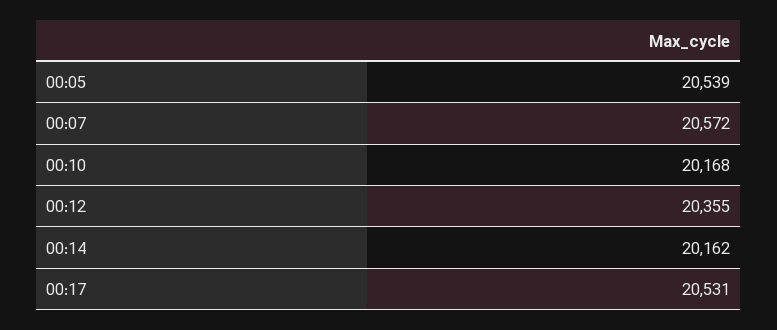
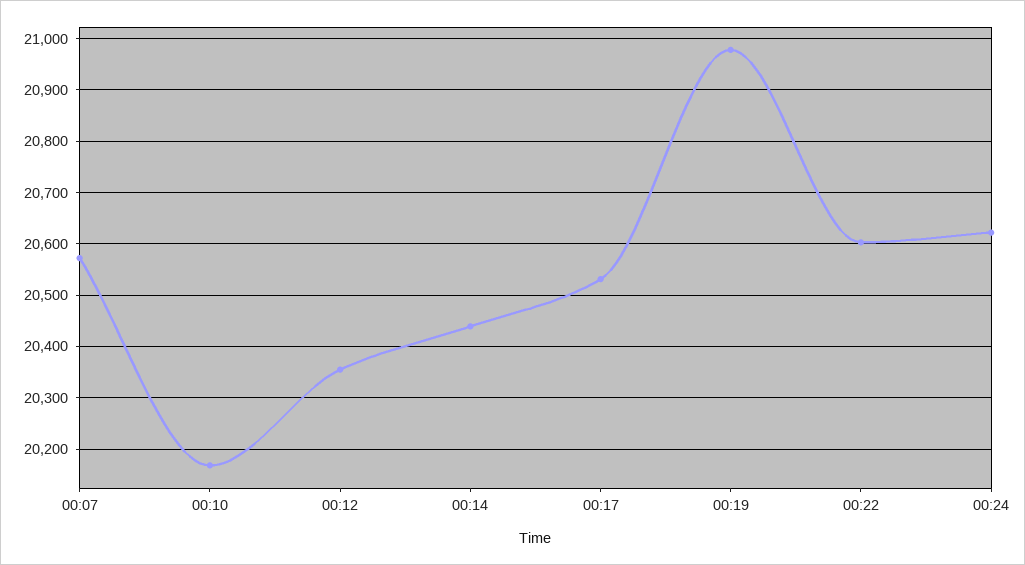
00:05: 20539 -> none
00:14: 20162 -> 20440
00:19: none -> 20980
00:22: none -> 20600
00:24: none -> 20620

